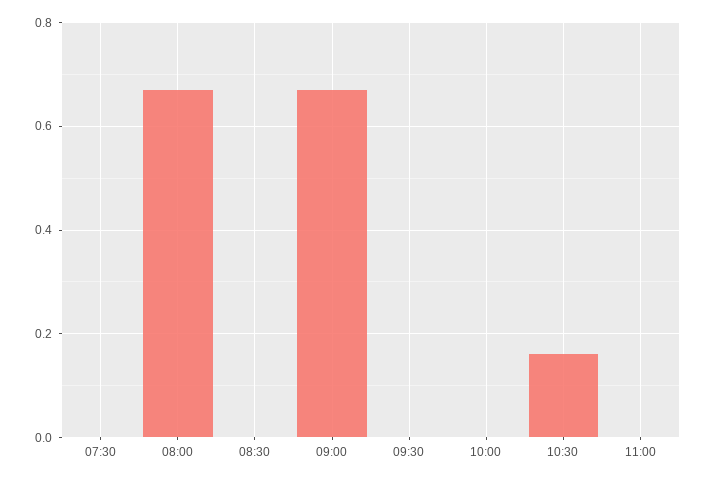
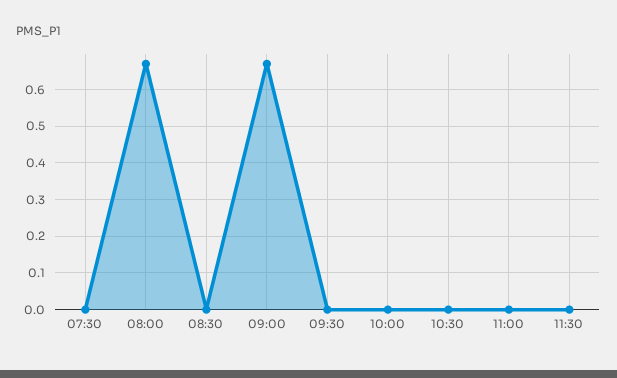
10:30: 0.15 -> 0
11:30: none -> 0

